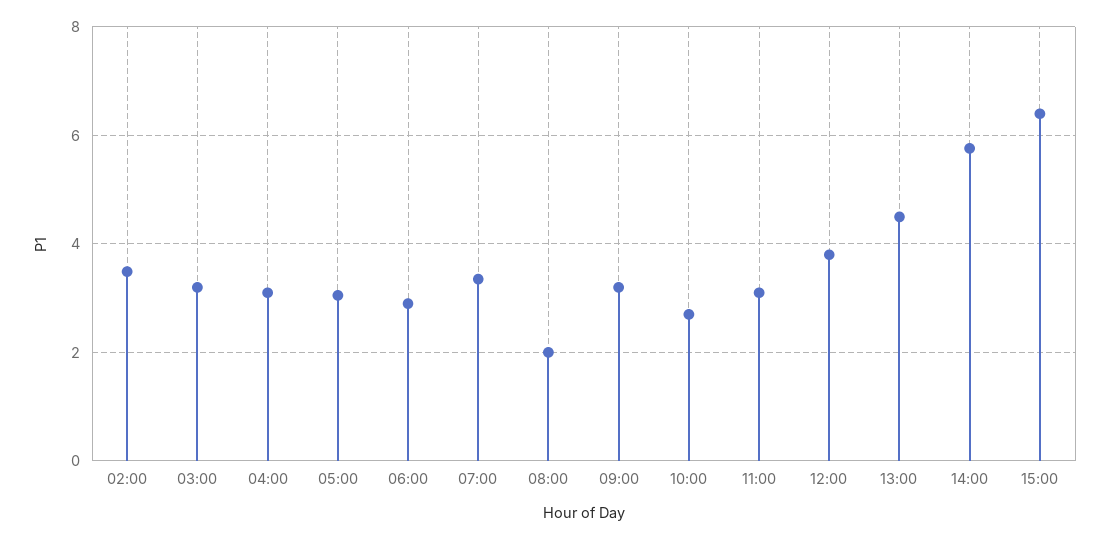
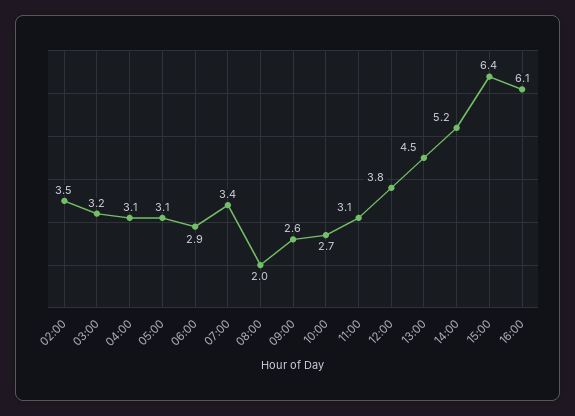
09:00: 3.2 -> 2.6
14:00: 5.8 -> 5.2
16:00: none -> 6.1

